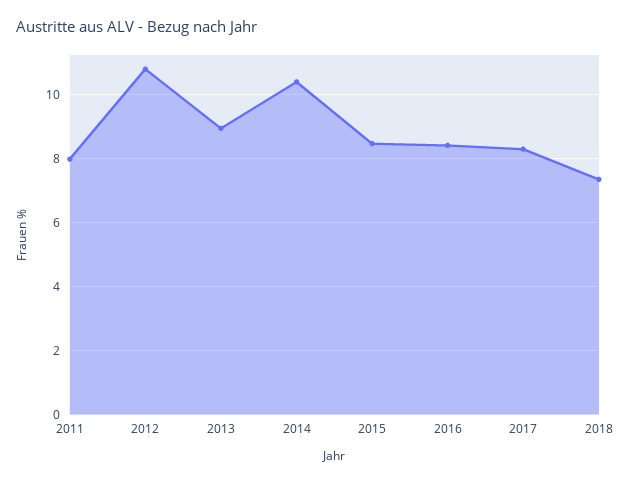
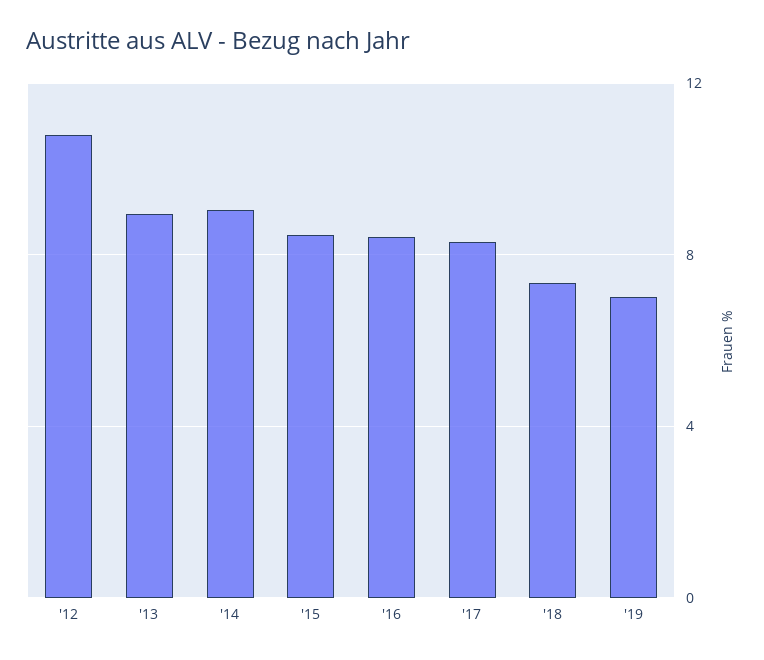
2011: 8 -> none
2014: 10.4 -> 9
'19: none -> 7

